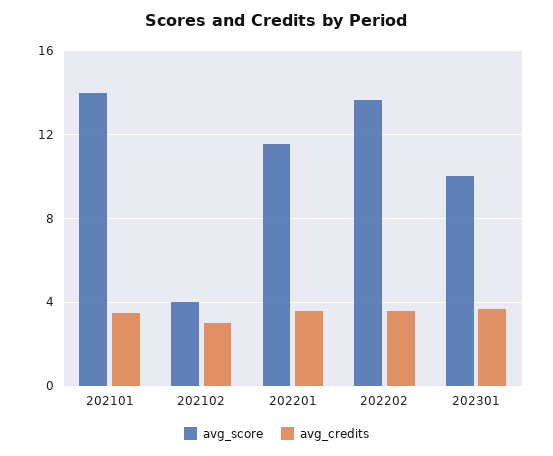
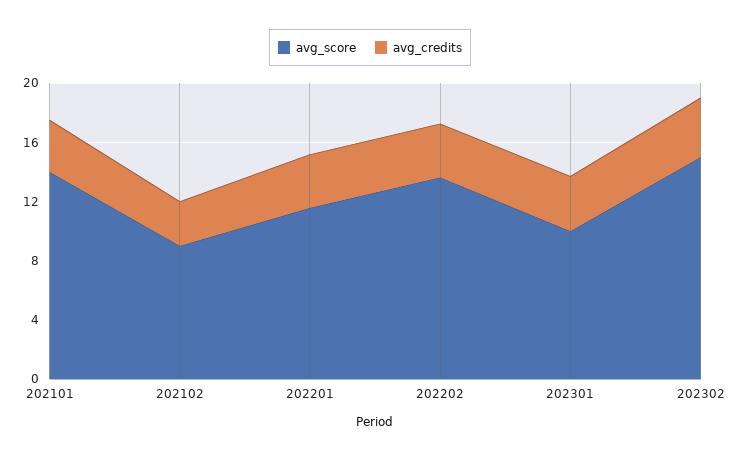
avg_score, 202102: 4 -> 9
avg_score, 202302: none -> 15
avg_credits, 202302: none -> 4

